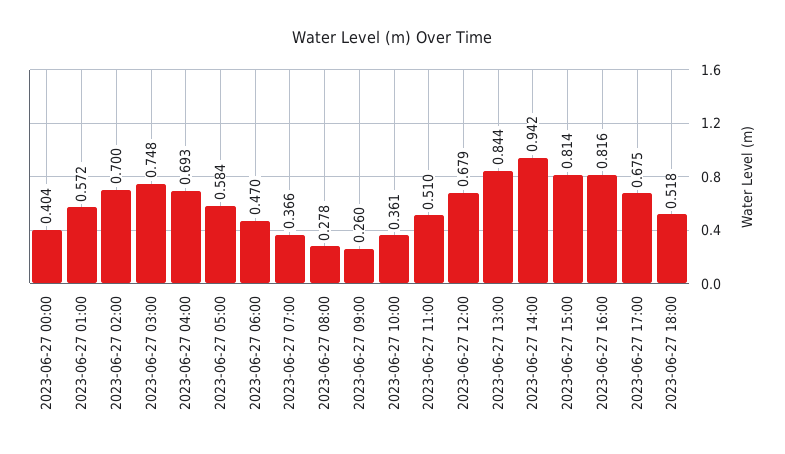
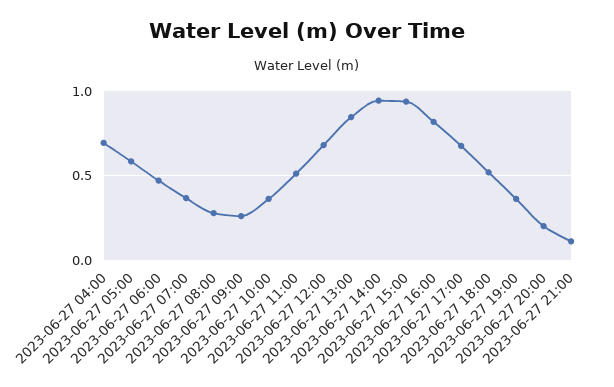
2023-06-27 00:00: 0.404 -> none
2023-06-27 01:00: 0.572 -> none
2023-06-27 02:00: 0.7 -> none
2023-06-27 03:00: 0.748 -> none
2023-06-27 15:00: 0.814 -> 0.95
2023-06-27 19:00: none -> 0.35
2023-06-27 20:00: none -> 0.2
2023-06-27 21:00: none -> 0.1

